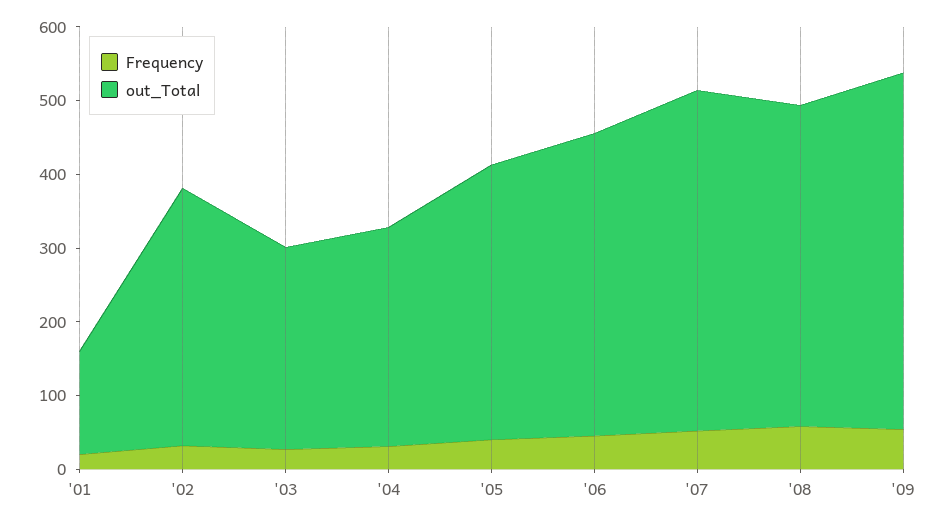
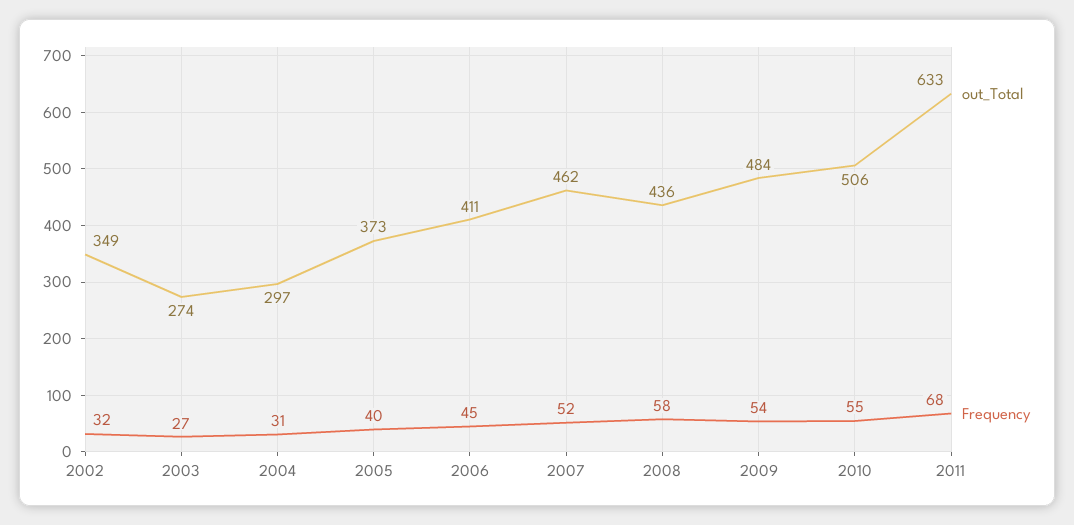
Frequency, '01: 20 -> none
out_Total, '01: 140 -> none
out_Total, 2010: none -> 506
Frequency, 2010: none -> 55
out_Total, 2011: none -> 633
Frequency, 2011: none -> 68

